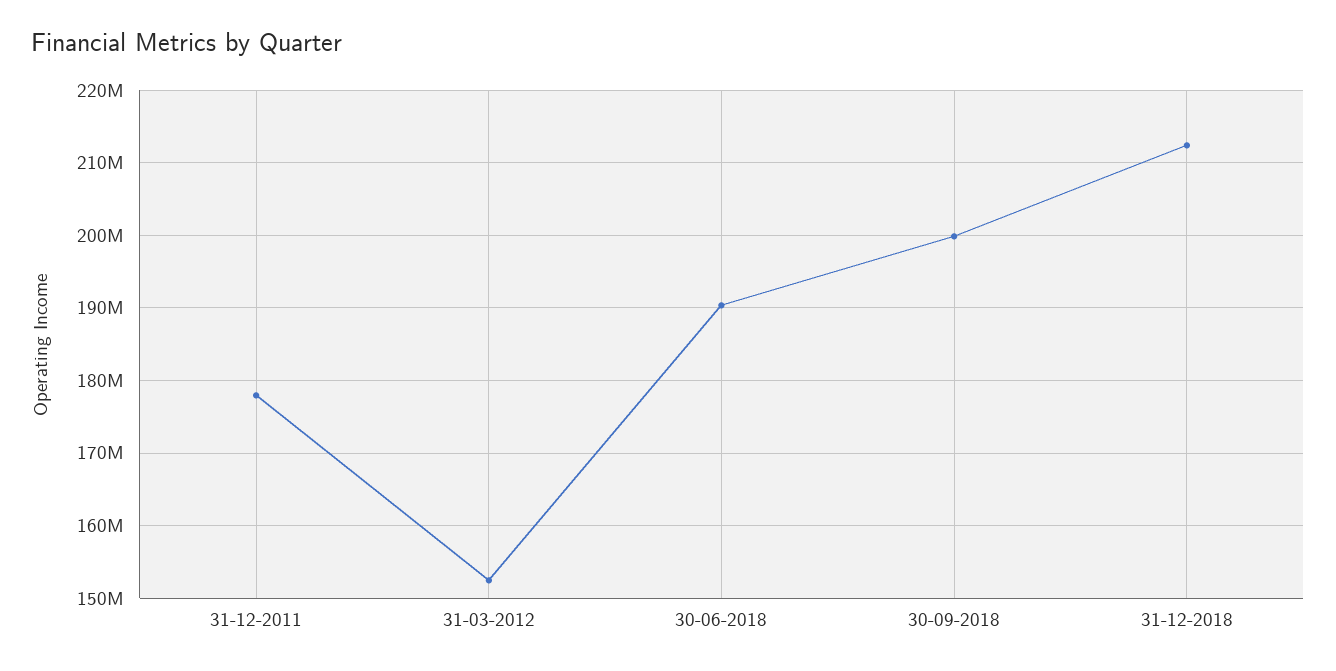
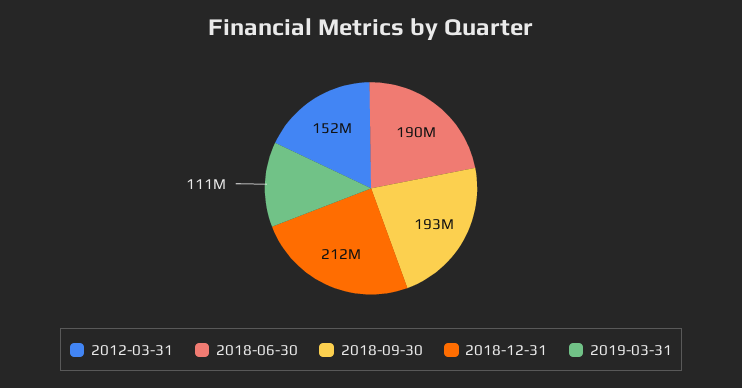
31-12-2011: 178000000 -> none
30-09-2018: 200000000 -> 193000000
2019-03-31: none -> 111000000

